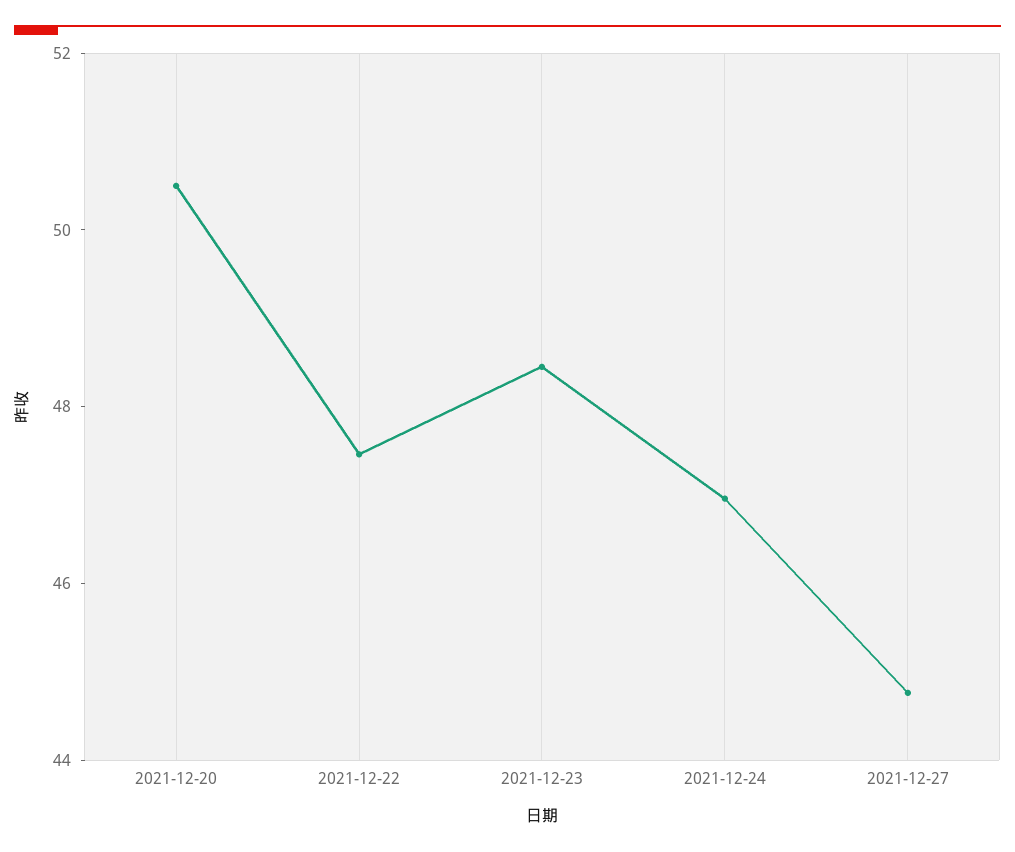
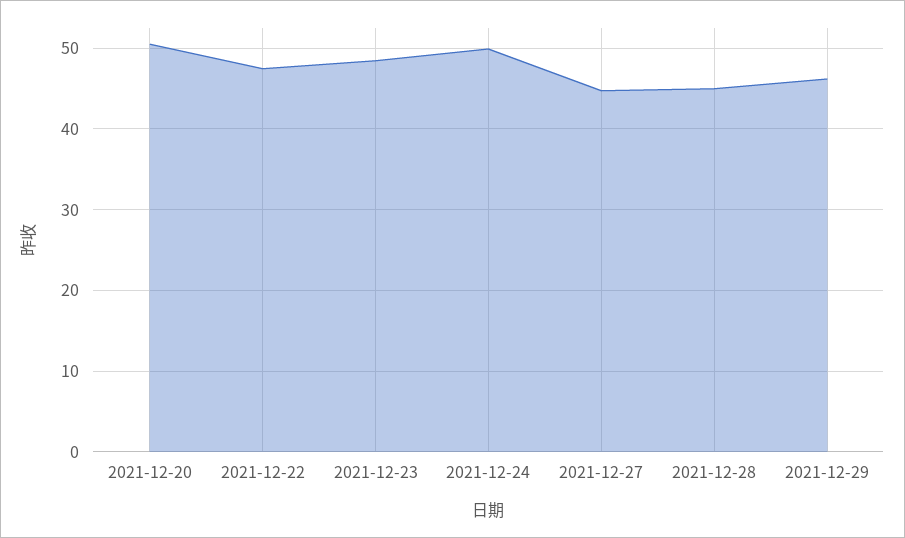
2021-12-24: 47 -> 50
2021-12-28: none -> 45
2021-12-29: none -> 46

